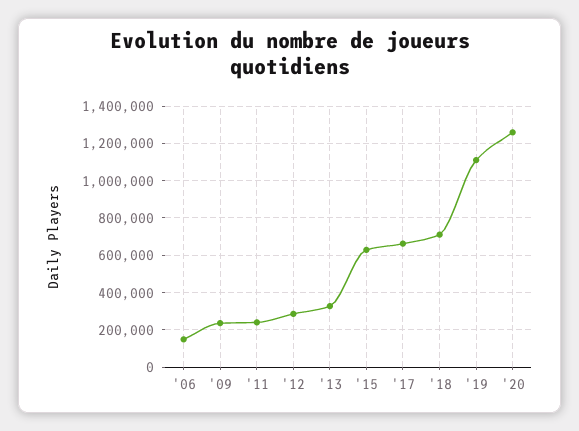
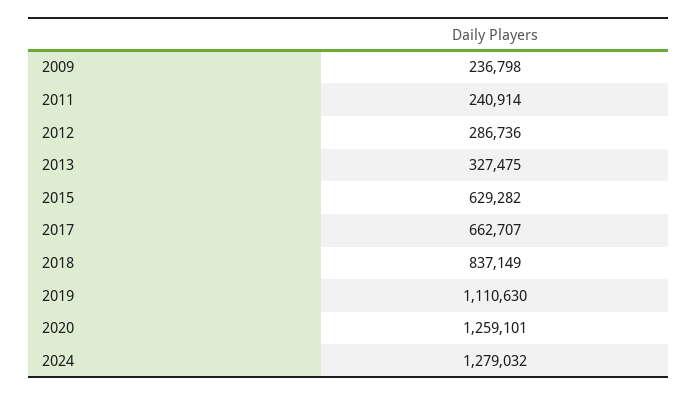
'06: 150000 -> none
'18: 700000 -> 837149
2024: none -> 1279032

